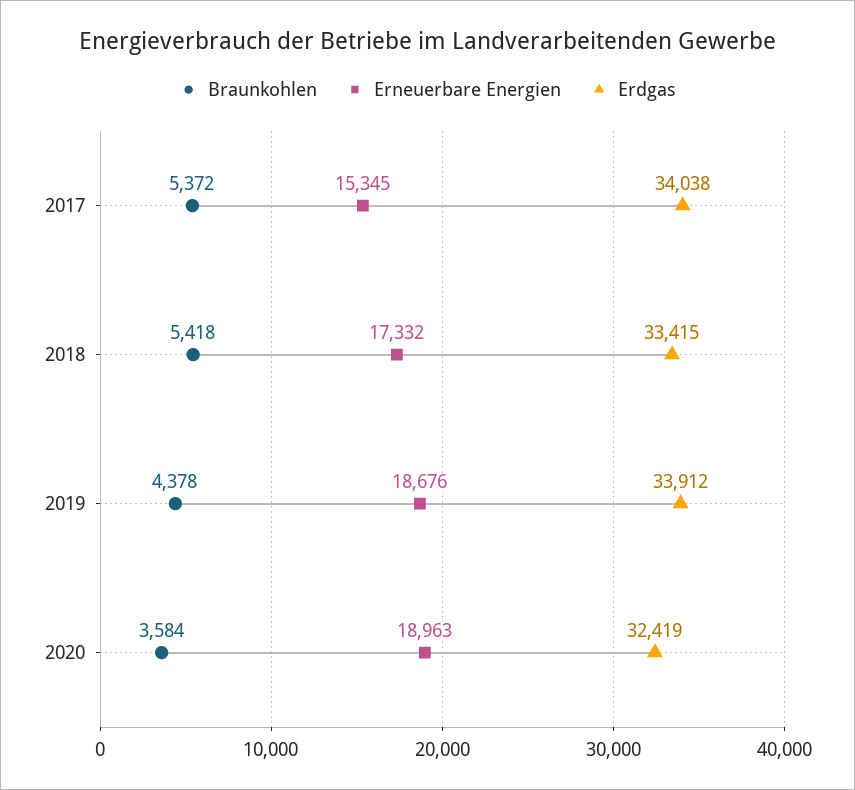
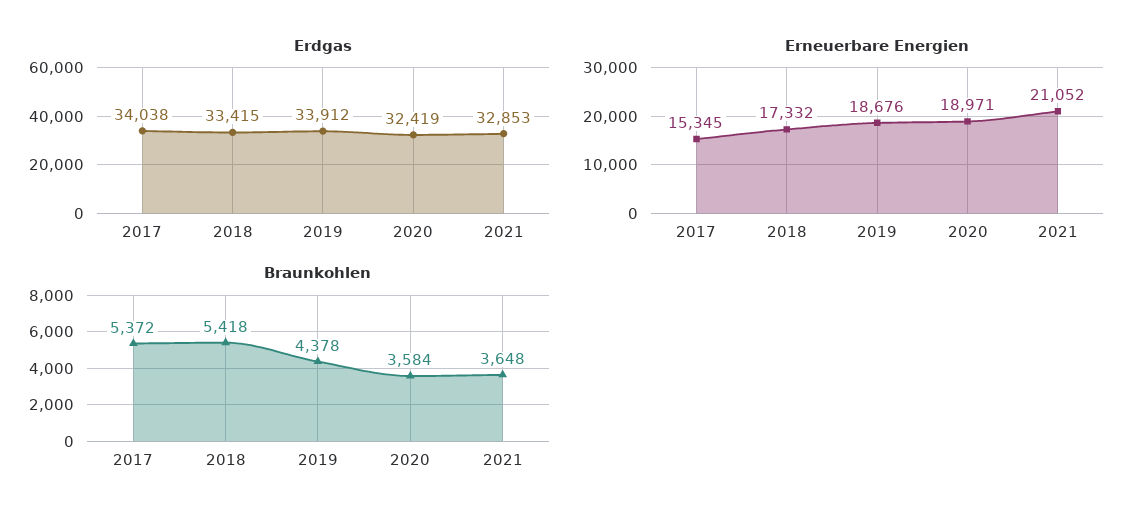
Erneuerbare Energien, 2020: 18963 -> 18971
Erdgas, 2021: none -> 32853
Erneuerbare Energien, 2021: none -> 21052
Braunkohlen, 2021: none -> 3648

